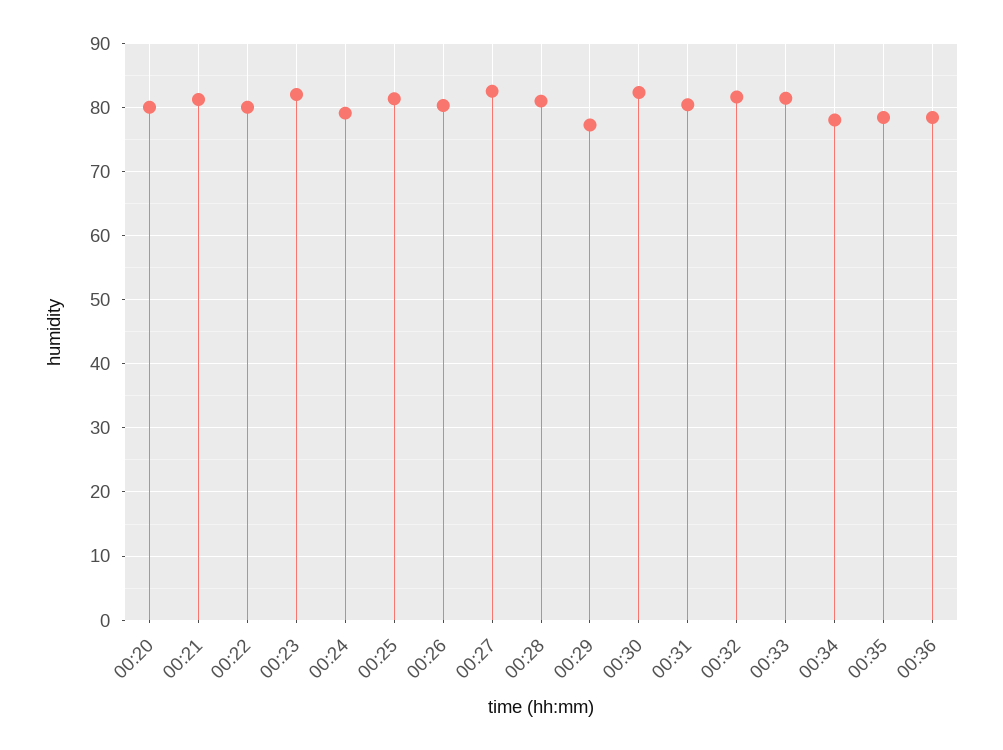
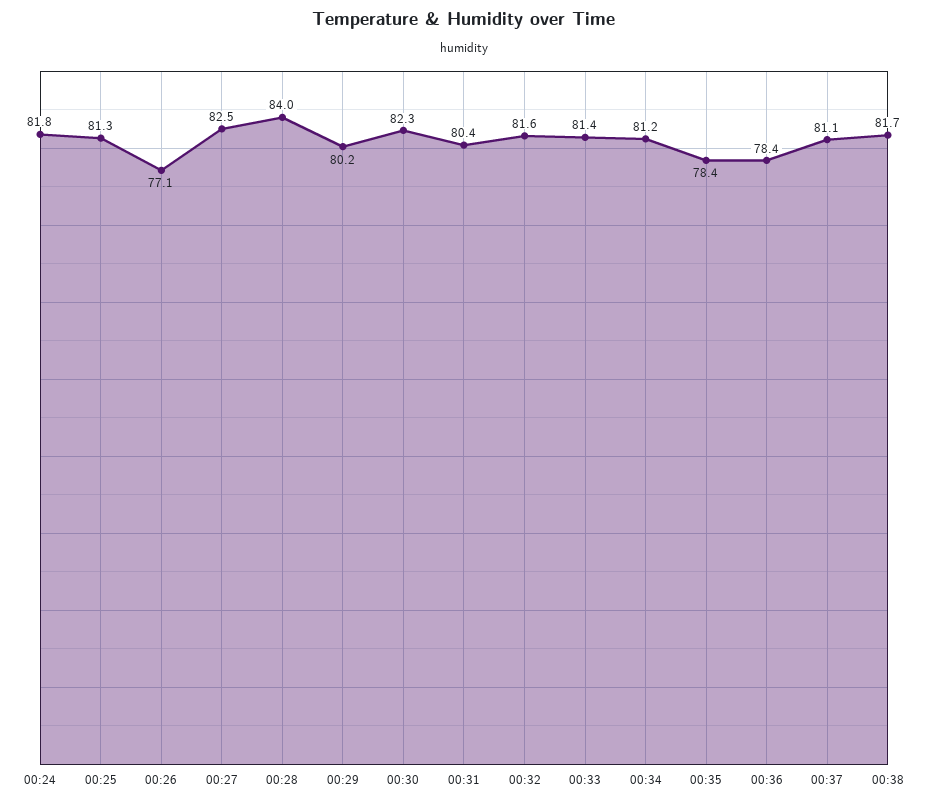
00:20: 80 -> none
00:21: 81 -> none
00:22: 80 -> none
00:23: 82 -> none
00:24: 79 -> 81.8
00:26: 80 -> 77.1
00:28: 81 -> 84
00:29: 77 -> 80.2
00:34: 78 -> 81.2
00:37: none -> 81.1
00:38: none -> 81.7

